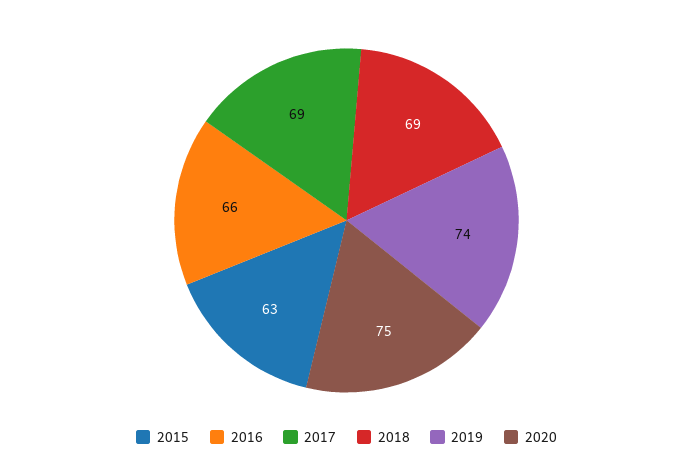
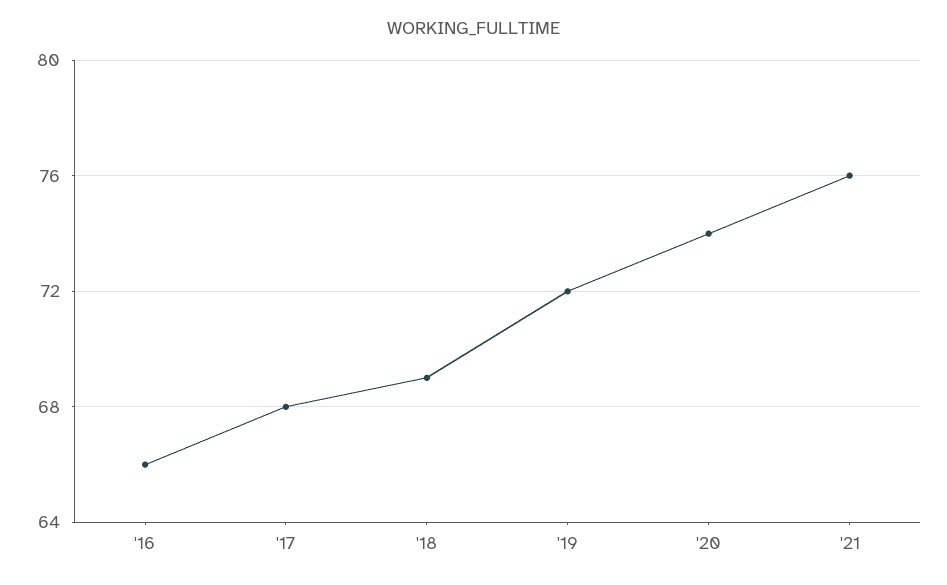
2015: 63 -> none
2017: 69 -> 68
2019: 74 -> 72
2020: 75 -> 74
'21: none -> 76

